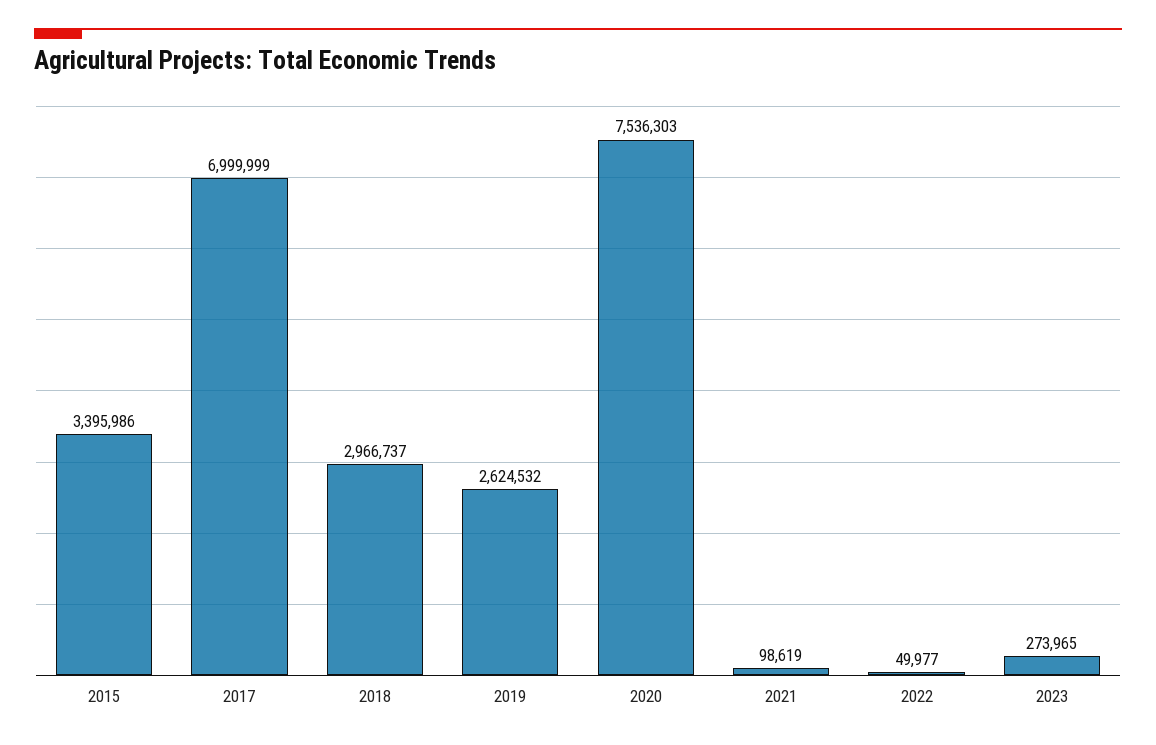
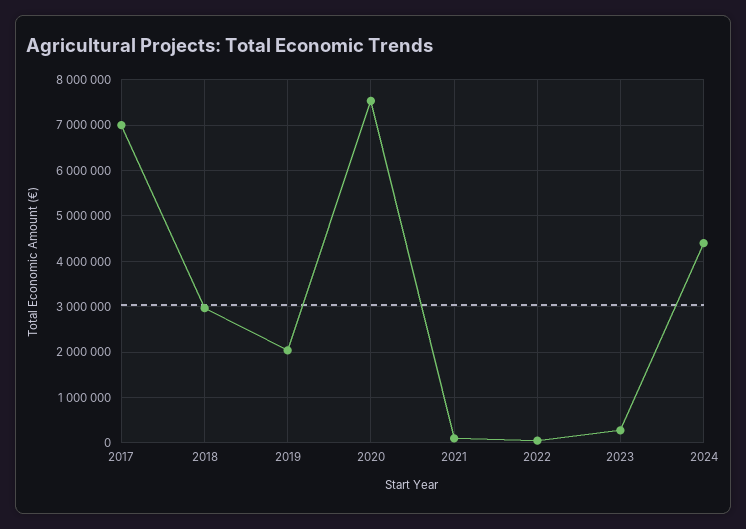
2015: 3395986 -> none
2019: 2624532 -> 2000000
2024: none -> 4400000

